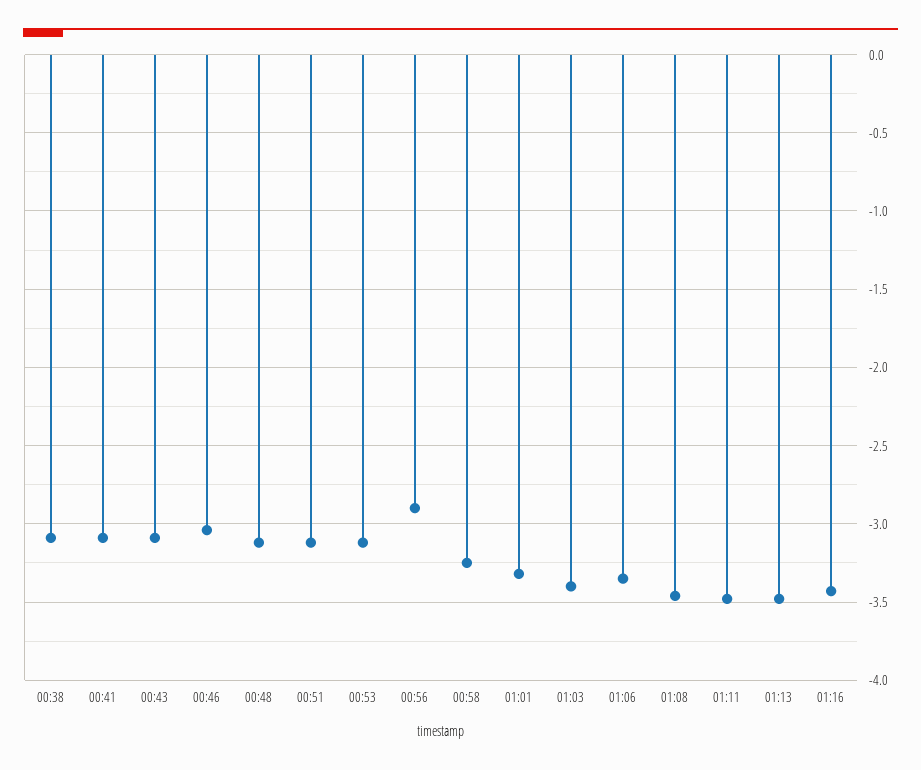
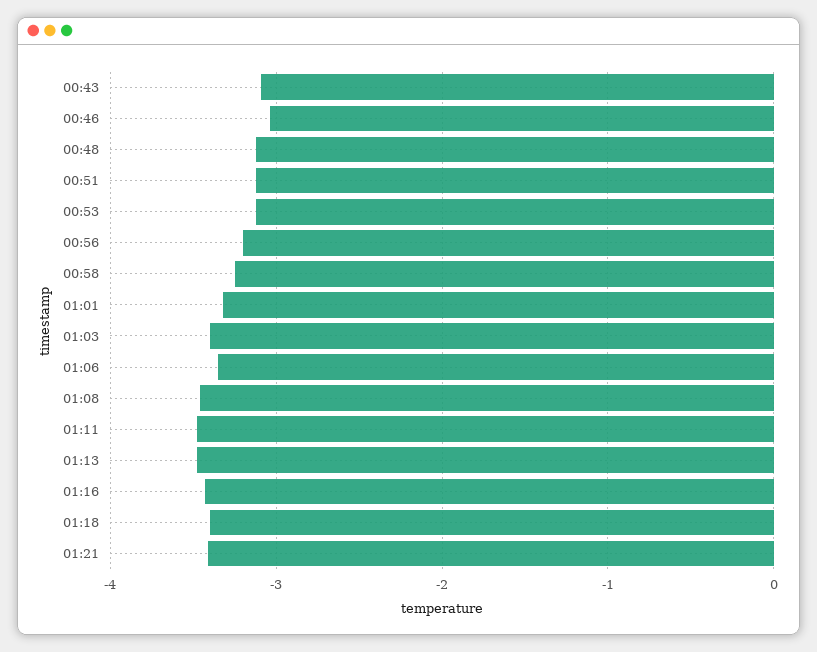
00:38: -3.1 -> none
00:41: -3.1 -> none
00:56: -2.9 -> -3.2
01:18: none -> -3.4
01:21: none -> -3.4

